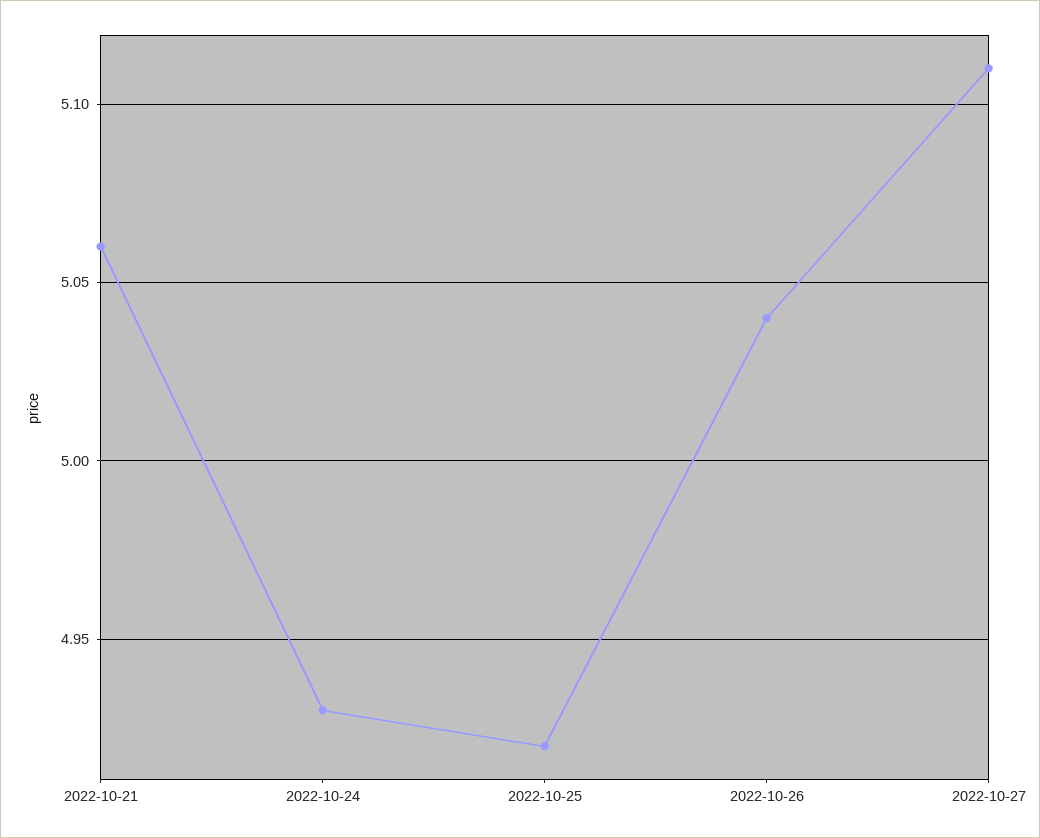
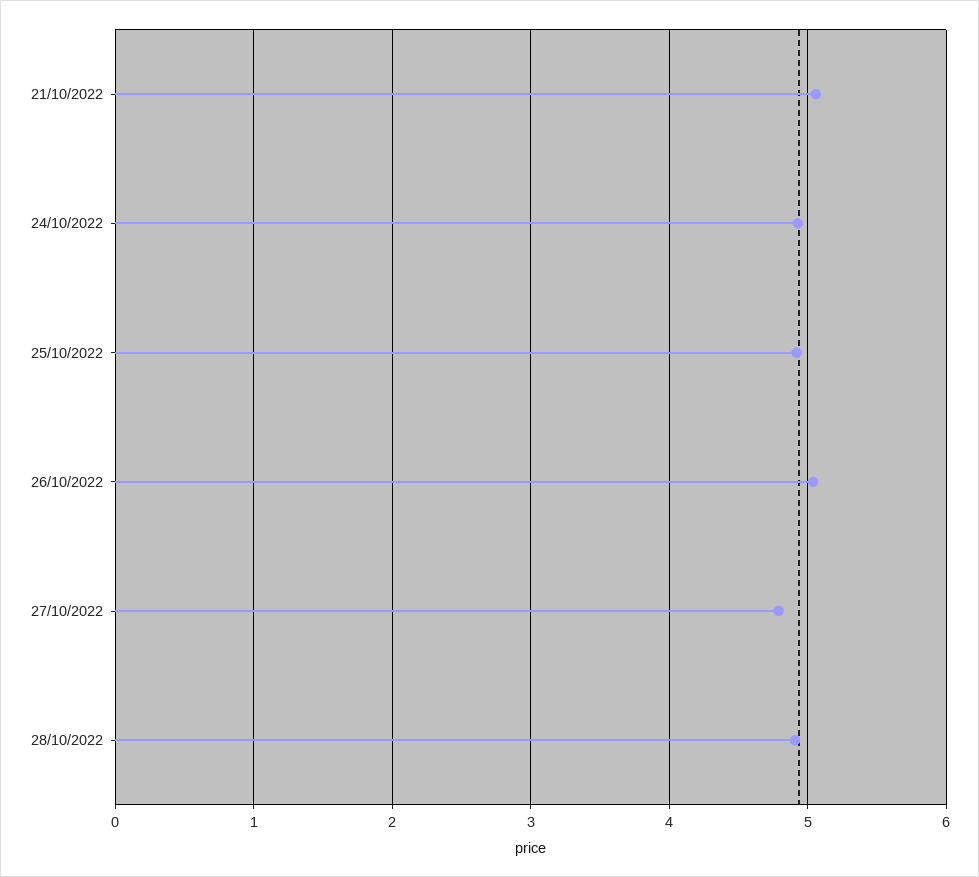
2022-10-27: 5.11 -> 4.8
28/10/2022: none -> 4.9

